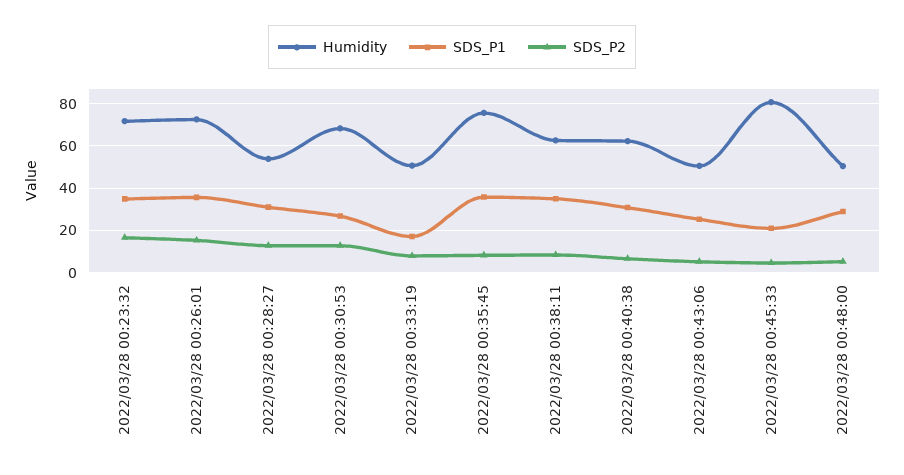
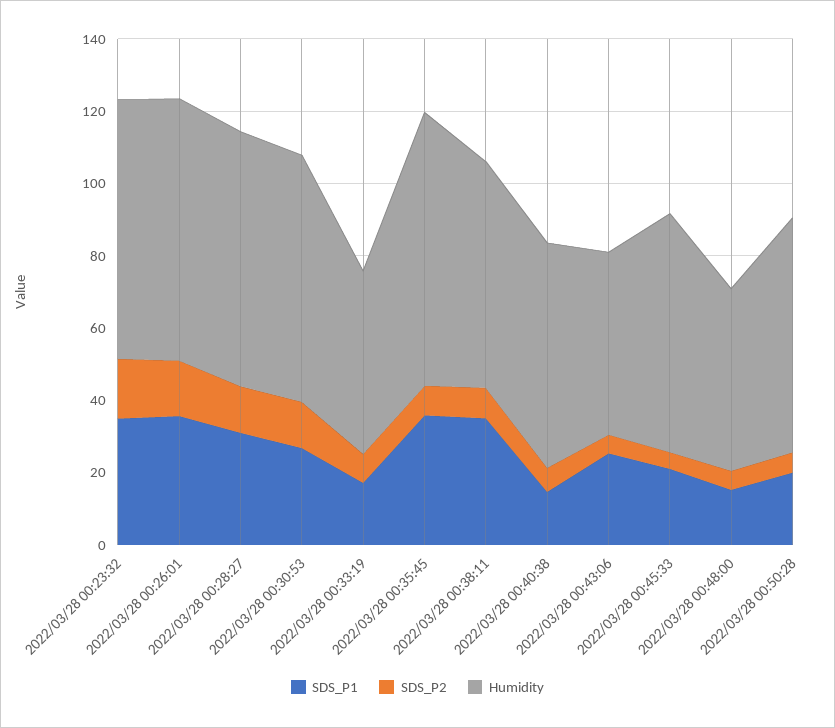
Humidity, 2022/03/28 00:28:27: 55 -> 70
SDS_P1, 2022/03/28 00:40:38: 30 -> 15
Humidity, 2022/03/28 00:45:33: 80 -> 65
SDS_P1, 2022/03/28 00:48:00: 30 -> 15
SDS_P1, 2022/03/28 00:50:28: none -> 20
SDS_P2, 2022/03/28 00:50:28: none -> 5
Humidity, 2022/03/28 00:50:28: none -> 65

